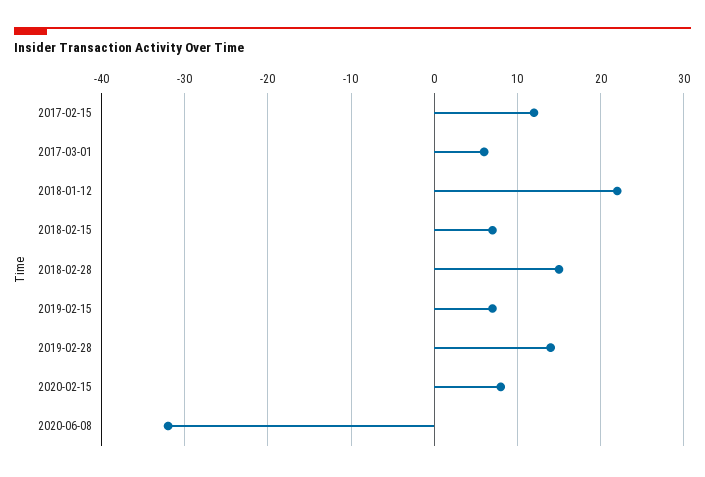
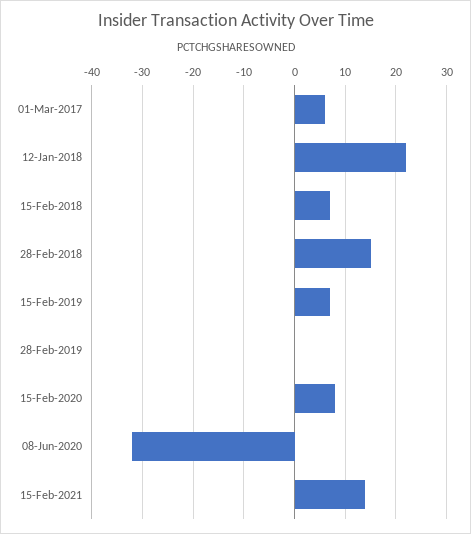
2017-02-15: 12 -> none
2019-02-28: 14 -> 0
15-Feb-2021: none -> 15

